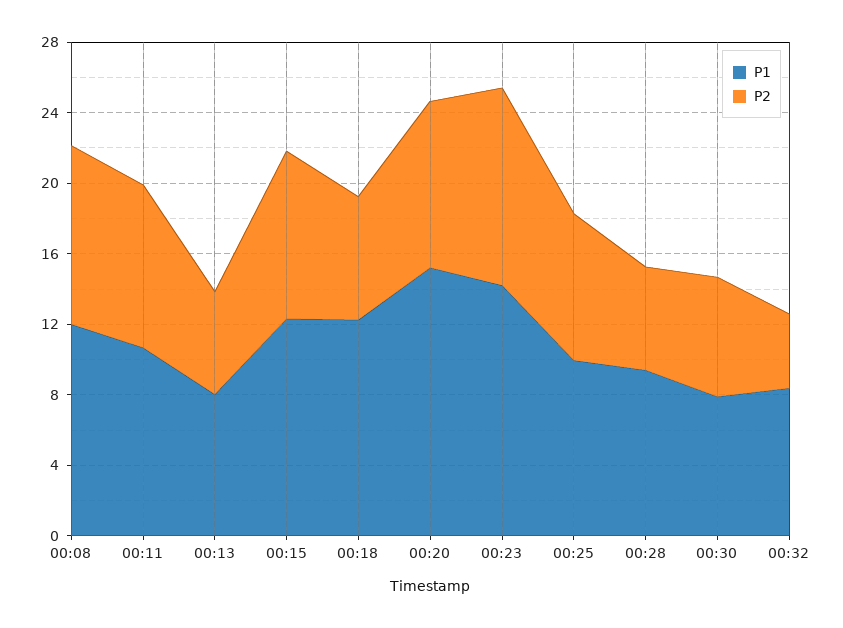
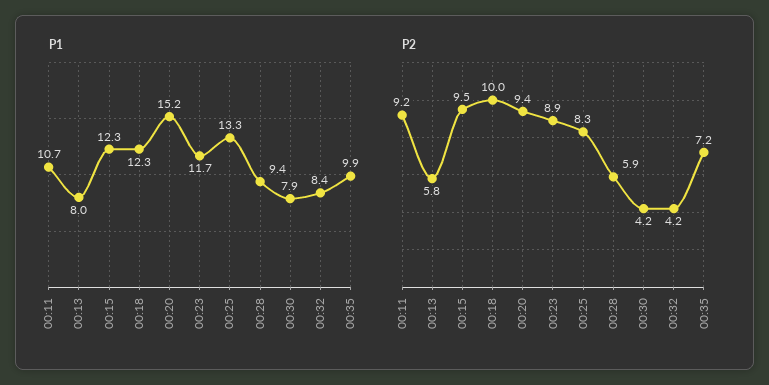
P1, 00:08: 12 -> none
P2, 00:08: 10 -> none
P2, 00:18: 7 -> 10
P1, 00:23: 14 -> 11.7
P2, 00:23: 11 -> 8.9
P1, 00:25: 10 -> 13.3
P2, 00:30: 7 -> 4.2
P1, 00:35: none -> 9.9
P2, 00:35: none -> 7.2

